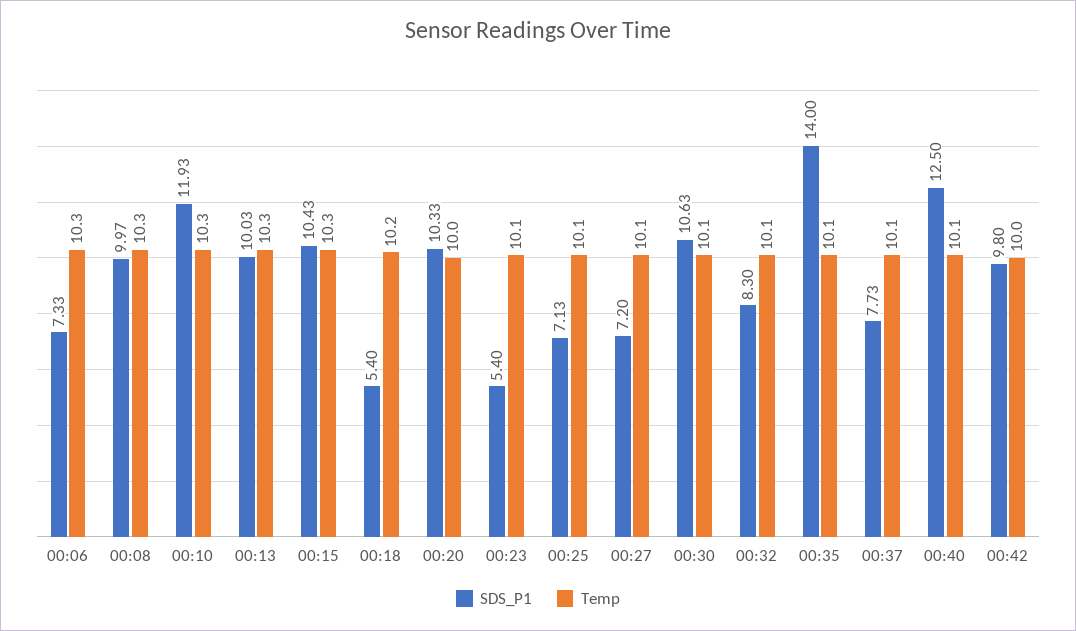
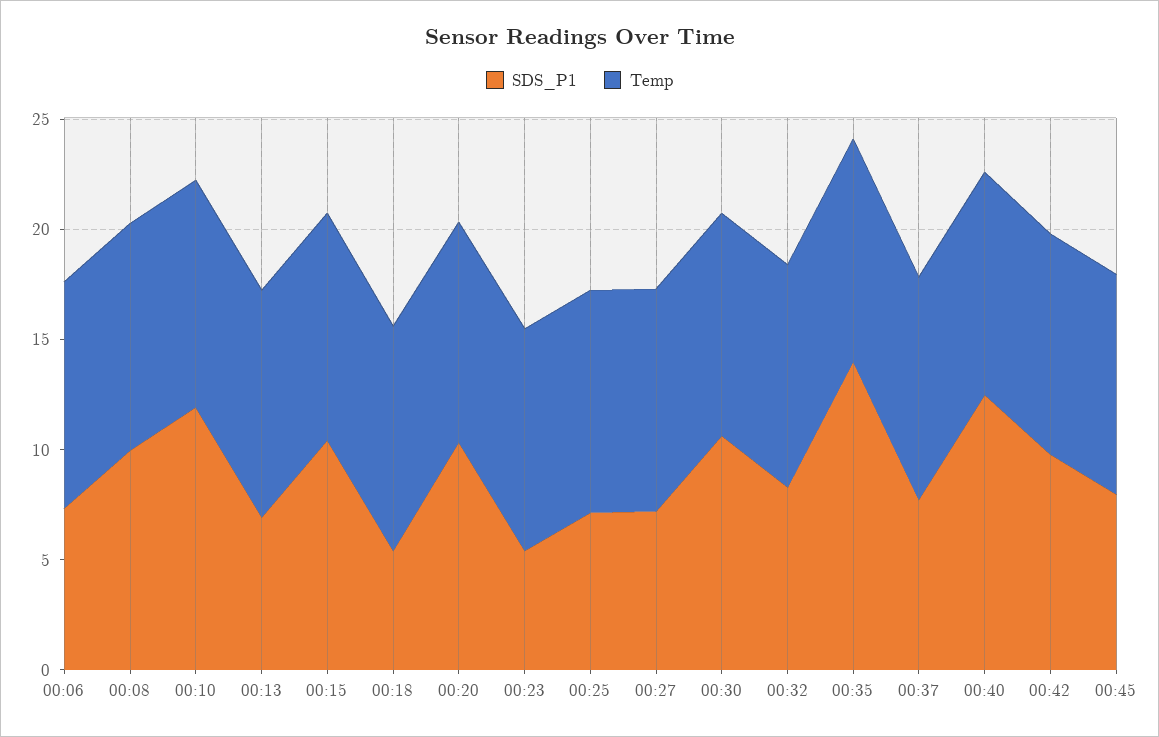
SDS_P1, 00:13: 10.03 -> 7
SDS_P1, 00:45: none -> 8
Temp, 00:45: none -> 10

